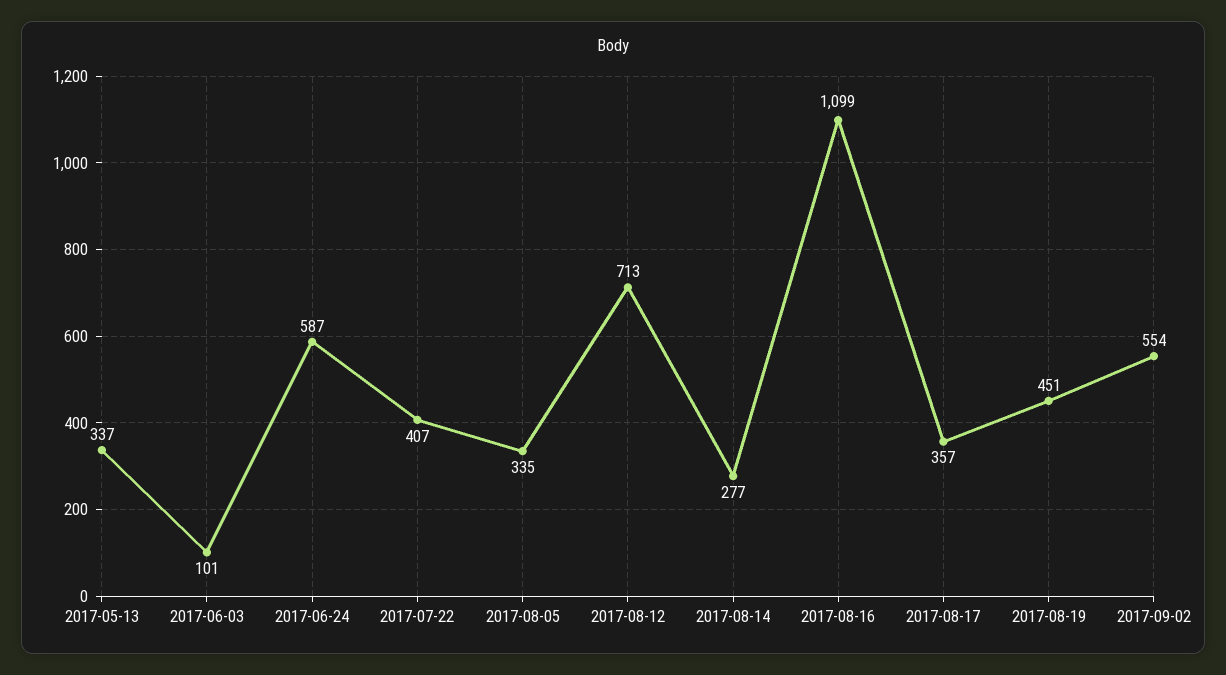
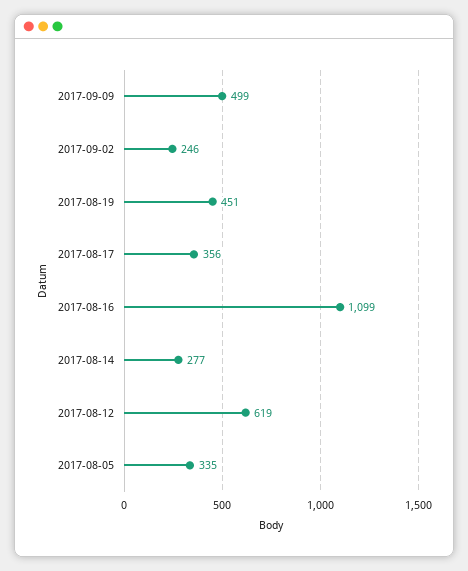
2017-05-13: 337 -> none
2017-06-03: 101 -> none
2017-06-24: 587 -> none
2017-07-22: 407 -> none
2017-08-12: 713 -> 619
2017-08-17: 357 -> 356
2017-09-02: 554 -> 246
2017-09-09: none -> 499

